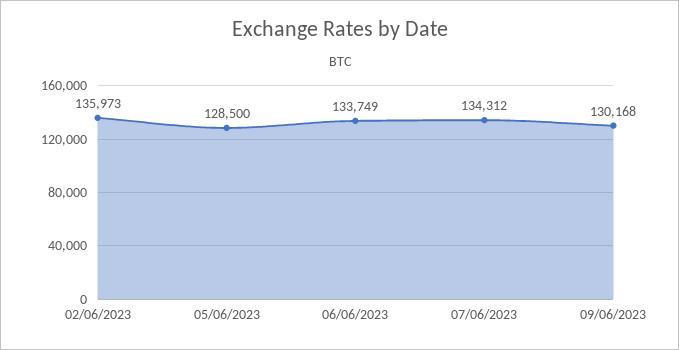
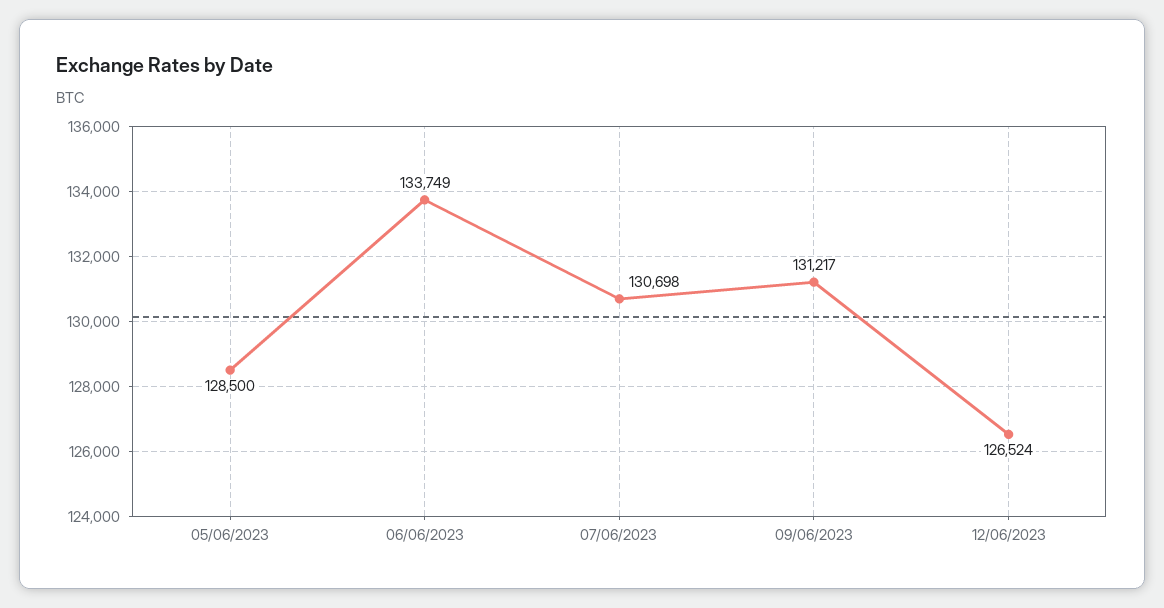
02/06/2023: 135973 -> none
07/06/2023: 134312 -> 130698
09/06/2023: 130168 -> 131217
12/06/2023: none -> 126524

